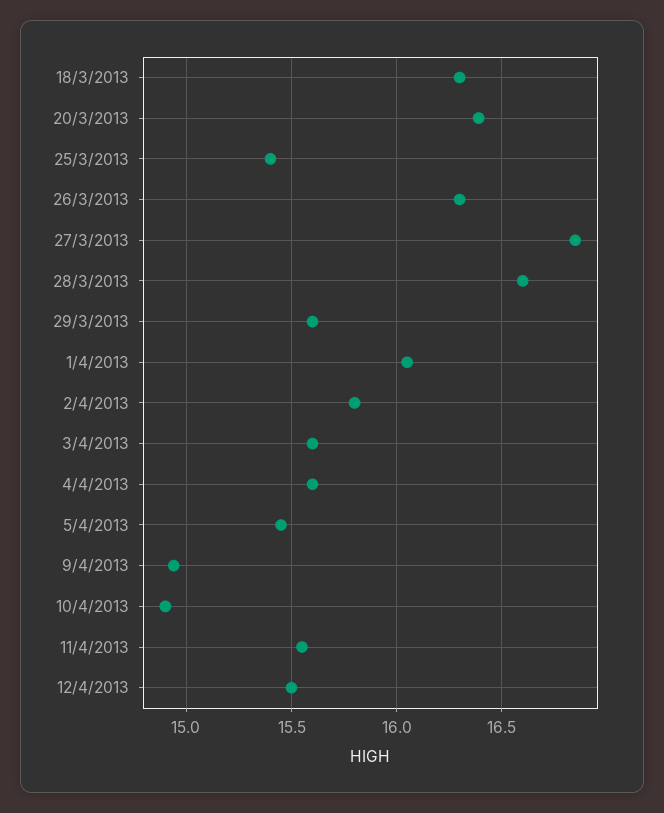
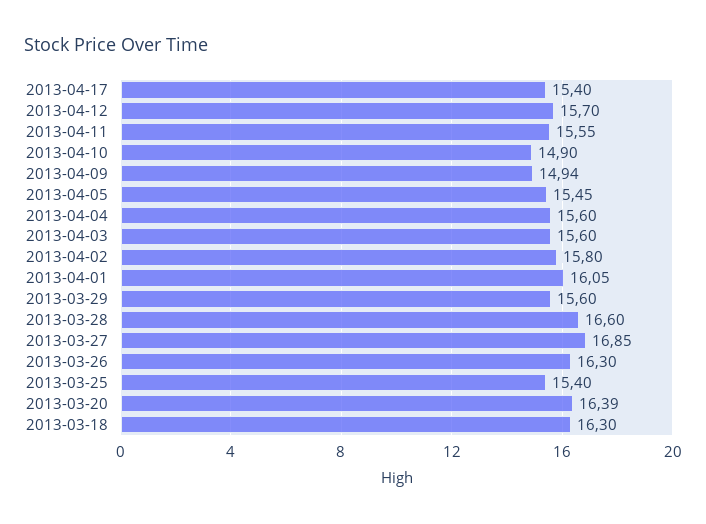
12/4/2013: 15.5 -> 15.7
2013-04-17: none -> 15.4

